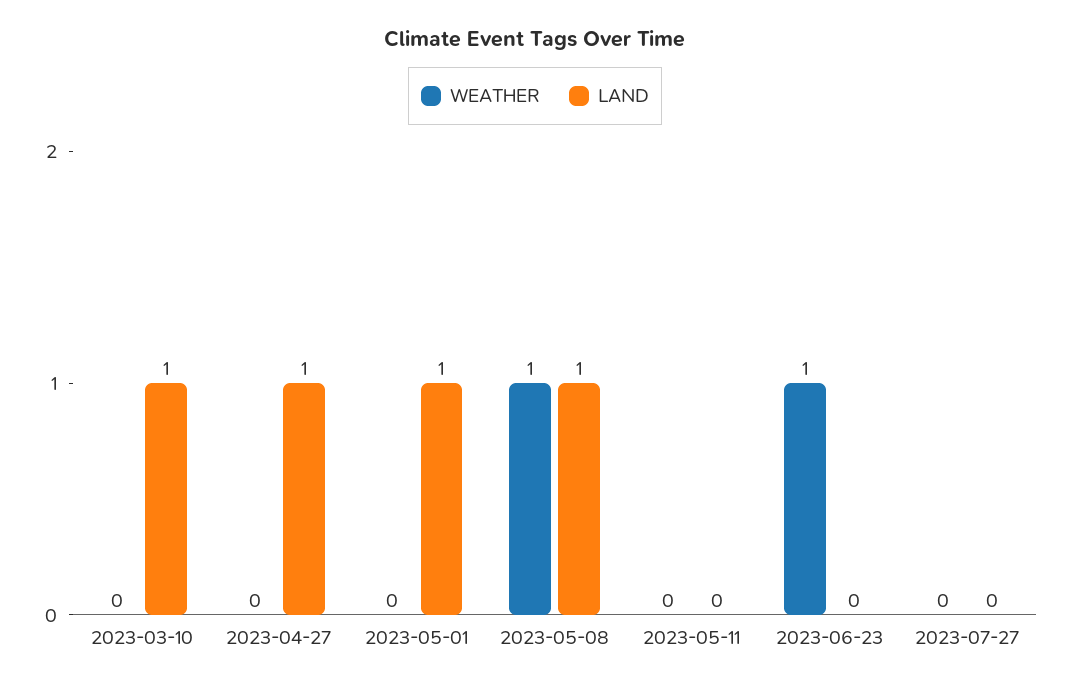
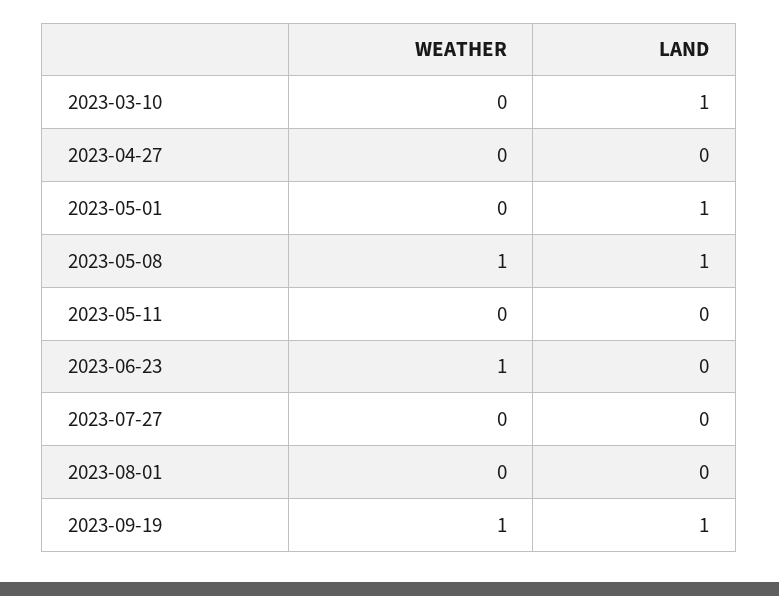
LAND, 2023-04-27: 1 -> 0
WEATHER, 2023-08-01: none -> 0
LAND, 2023-08-01: none -> 0
WEATHER, 2023-09-19: none -> 1
LAND, 2023-09-19: none -> 1

